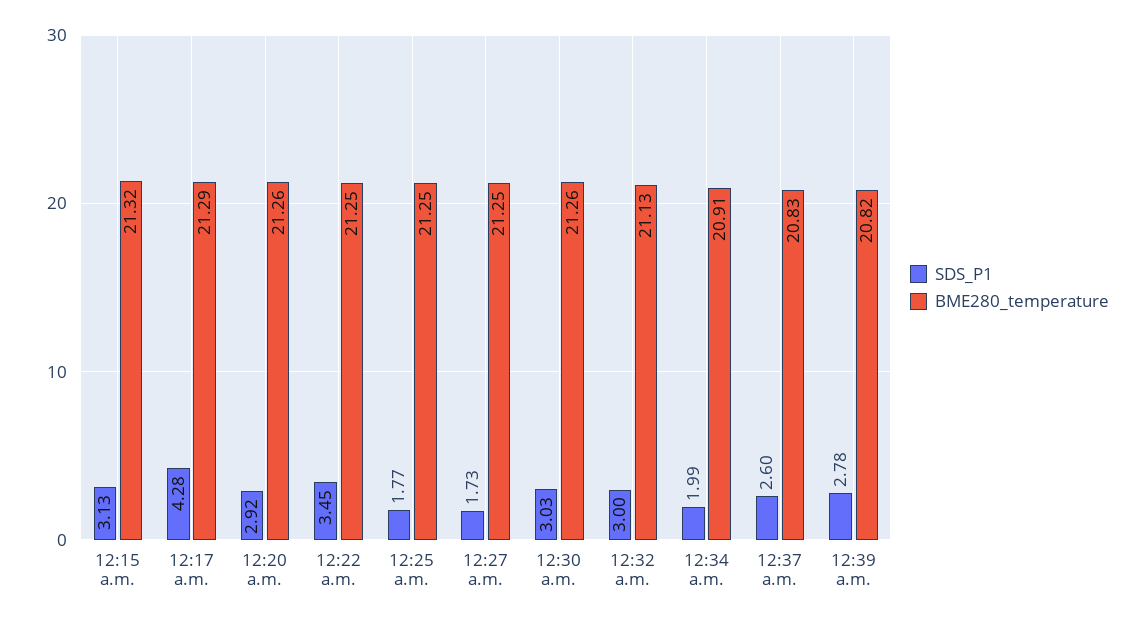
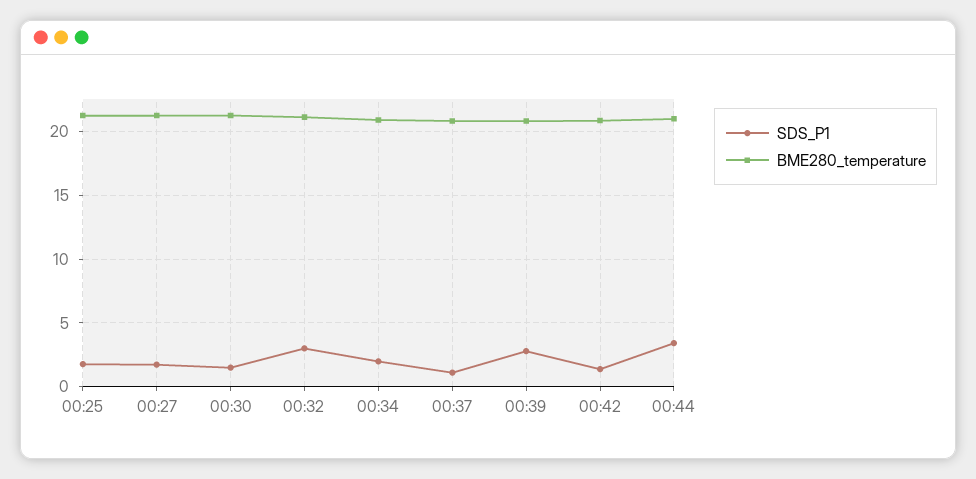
SDS_P1, 12:15 a.m.: 3.13 -> none
BME280_temperature, 12:15 a.m.: 21.32 -> none
SDS_P1, 12:17 a.m.: 4.28 -> none
BME280_temperature, 12:17 a.m.: 21.29 -> none
SDS_P1, 12:20 a.m.: 2.92 -> none
BME280_temperature, 12:20 a.m.: 21.26 -> none
SDS_P1, 12:22 a.m.: 3.45 -> none
BME280_temperature, 12:22 a.m.: 21.25 -> none
SDS_P1, 12:30 a.m.: 3.03 -> 1.5
SDS_P1, 12:37 a.m.: 2.6 -> 1
SDS_P1, 00:42: none -> 1.5
BME280_temperature, 00:42: none -> 21
SDS_P1, 00:44: none -> 3.5
BME280_temperature, 00:44: none -> 21

